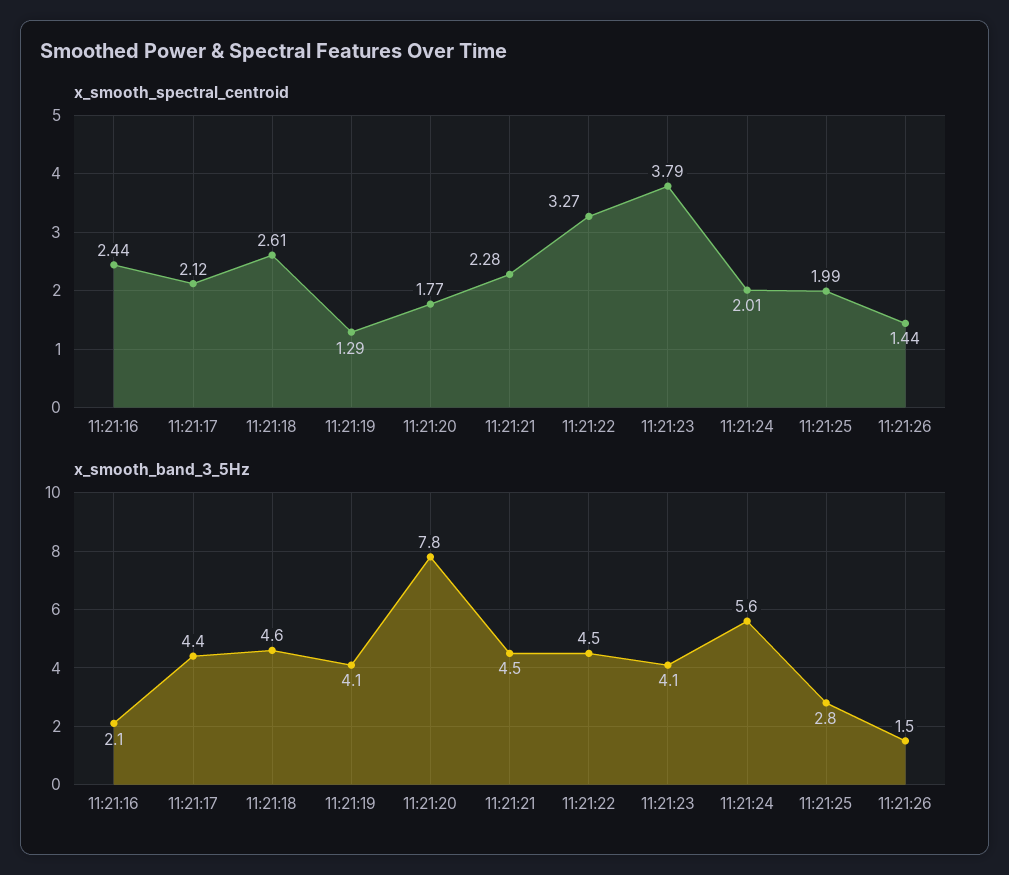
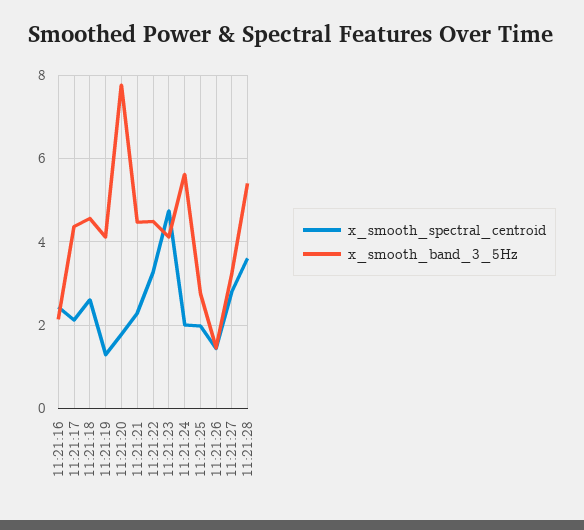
x_smooth_spectral_centroid, 11:21:23: 3.79 -> 4.8
x_smooth_spectral_centroid, 11:21:27: none -> 2.8
x_smooth_band_3_5Hz, 11:21:27: none -> 3.2
x_smooth_spectral_centroid, 11:21:28: none -> 3.6
x_smooth_band_3_5Hz, 11:21:28: none -> 5.4

